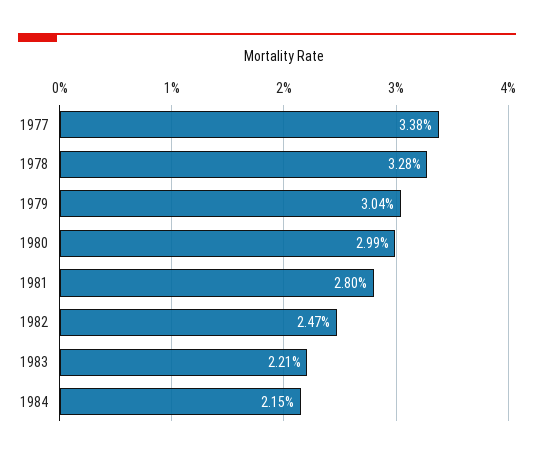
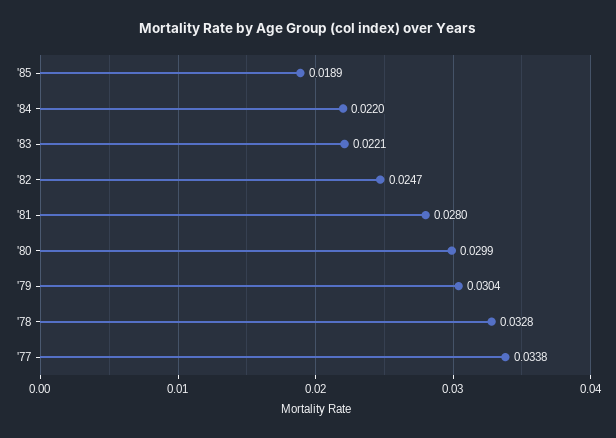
1984: 0.0215 -> 0.022
'85: none -> 0.0189

